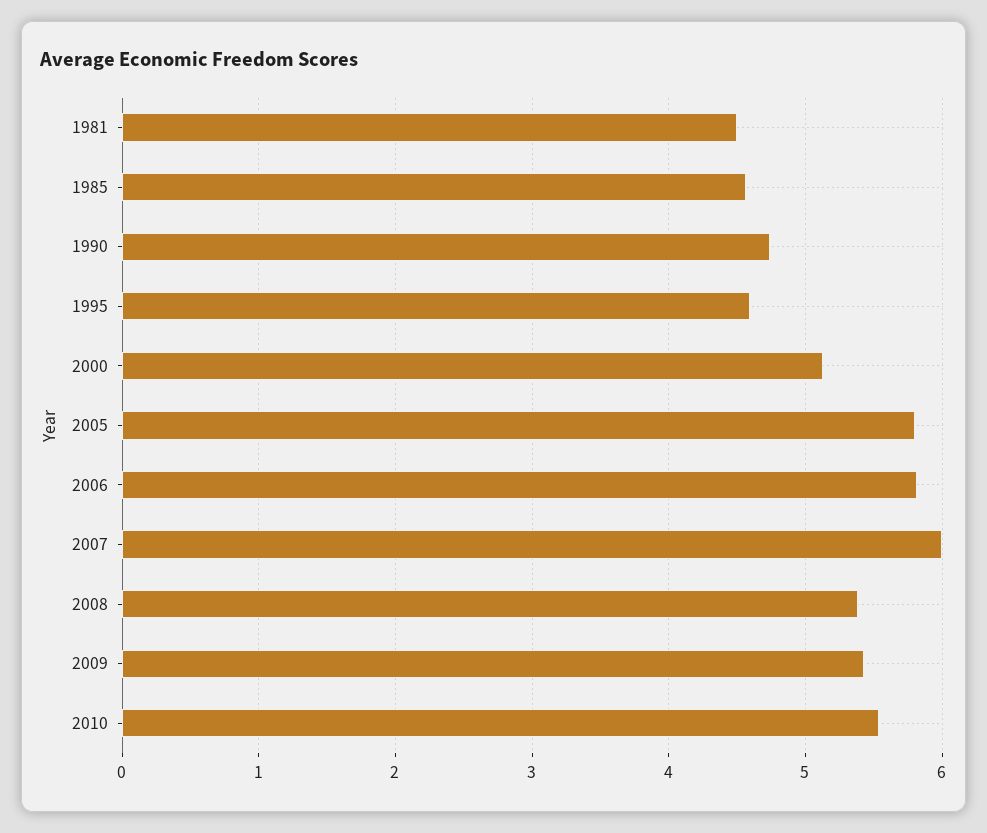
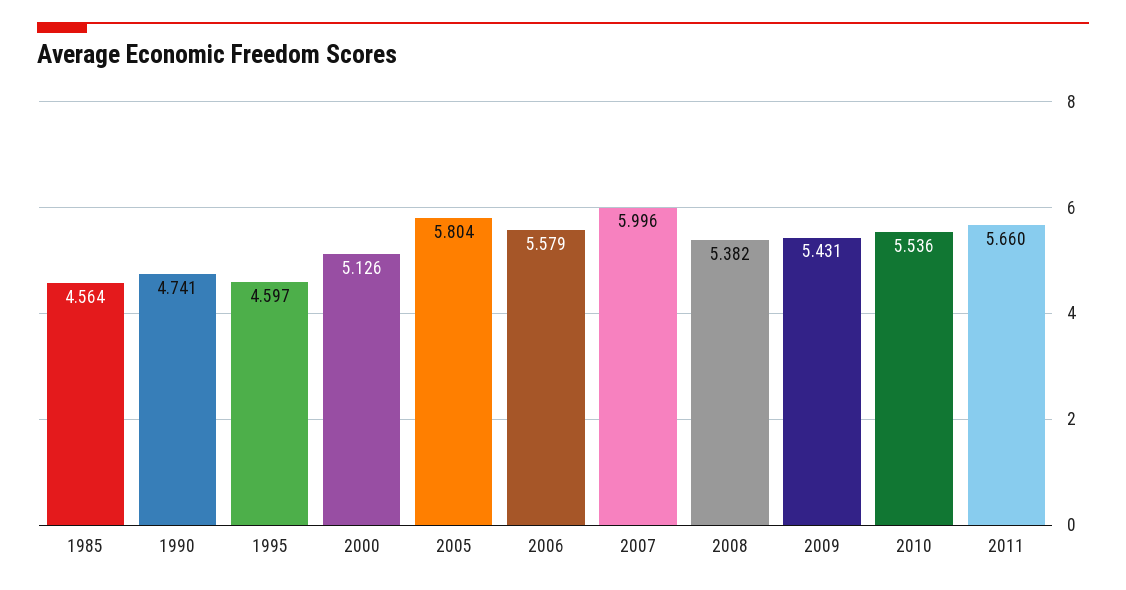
1981: 4.5 -> none
2006: 5.8 -> 5.579
2011: none -> 5.66

